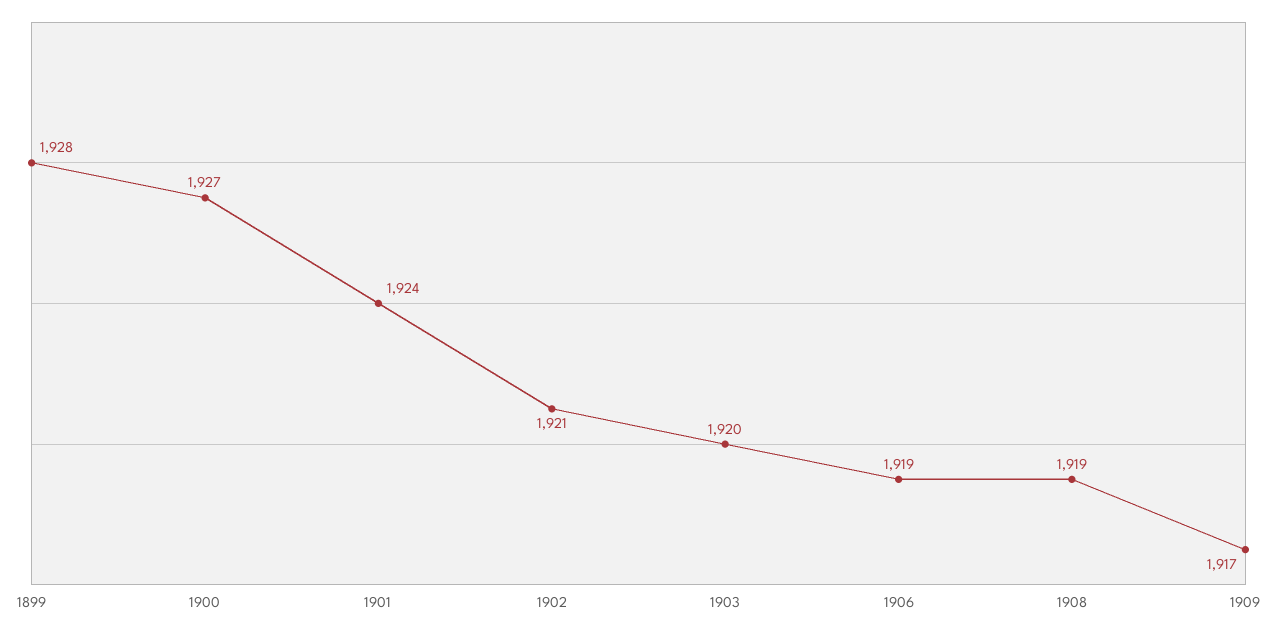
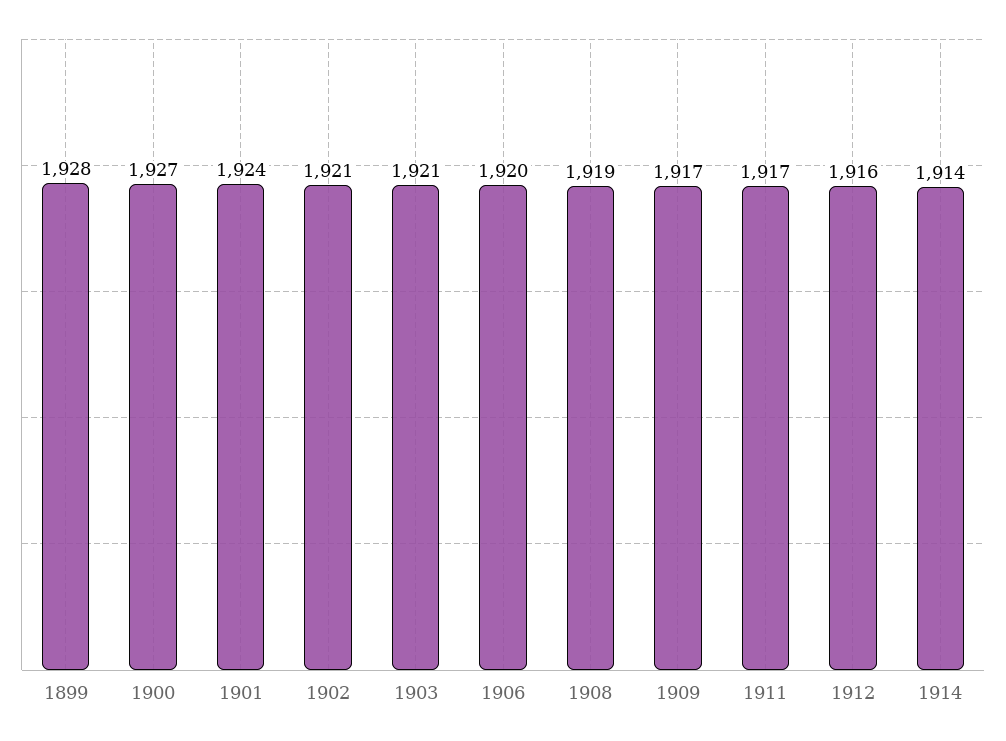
1903: 1920 -> 1921
1906: 1919 -> 1920
1911: none -> 1917
1912: none -> 1916
1914: none -> 1914

